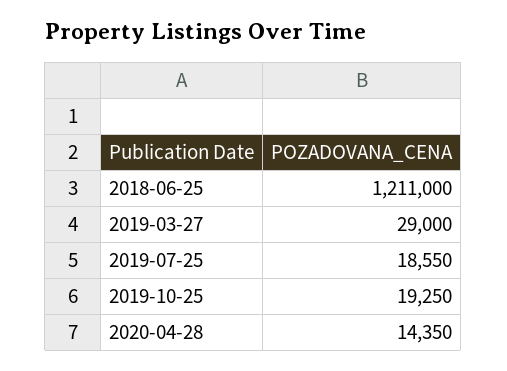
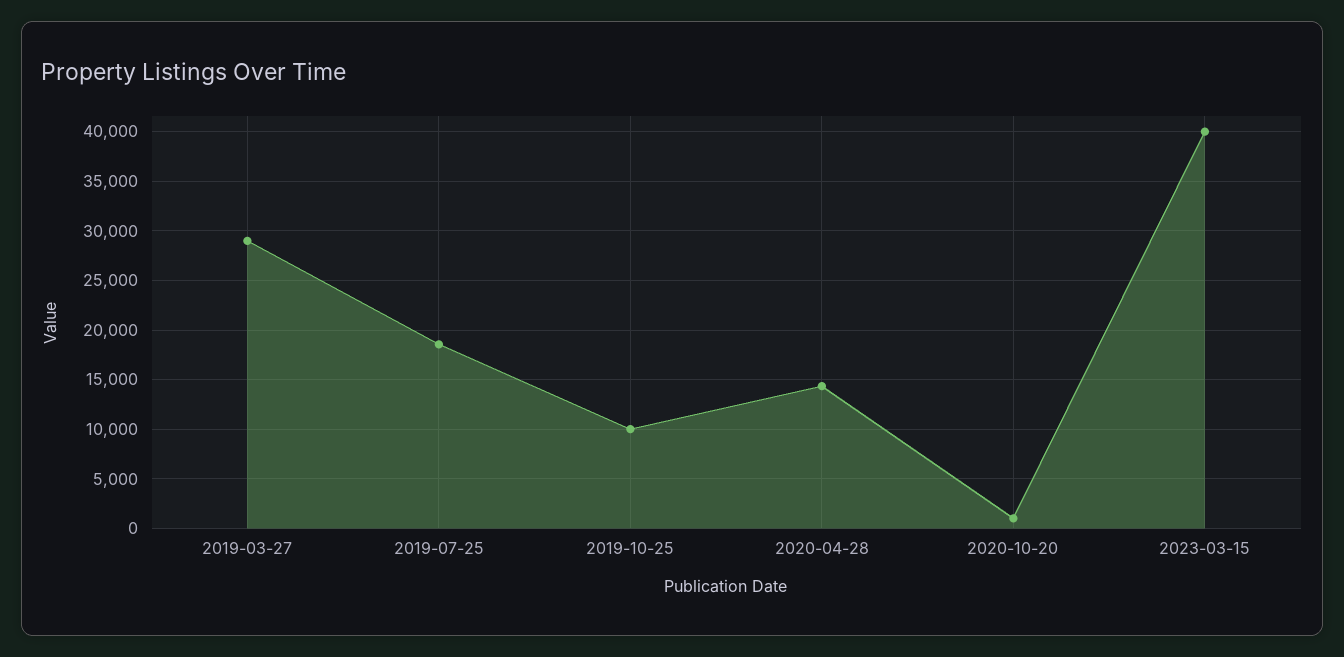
2018-06-25: 1211000 -> none
2019-10-25: 19250 -> 10000
2020-10-20: none -> 1000
2023-03-15: none -> 40000

